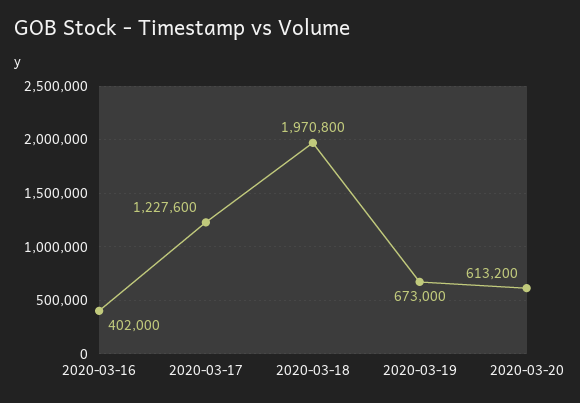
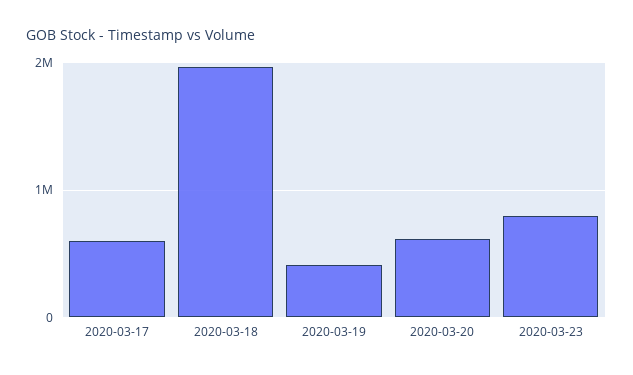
2020-03-16: 402000 -> none
2020-03-17: 1227600 -> 600000
2020-03-19: 673000 -> 400000
2020-03-23: none -> 800000

